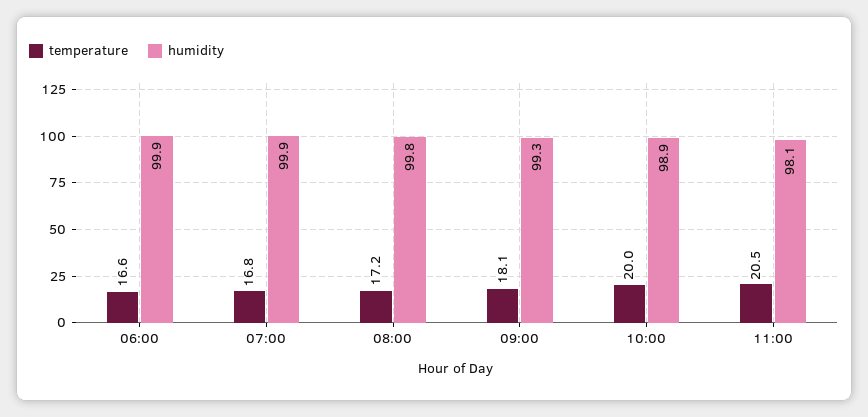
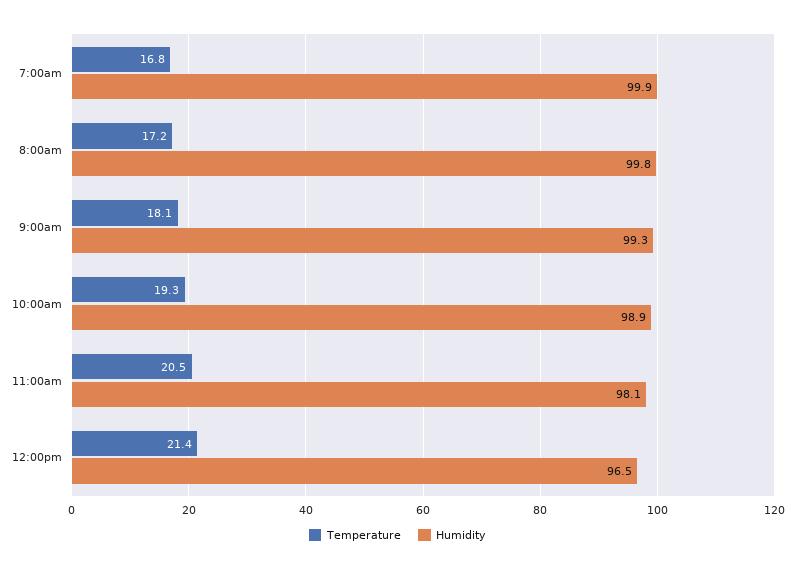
temperature, 06:00: 16.6 -> none
humidity, 06:00: 99.9 -> none
temperature, 10:00: 20 -> 19.3
temperature, 12:00pm: none -> 21.4
humidity, 12:00pm: none -> 96.5

